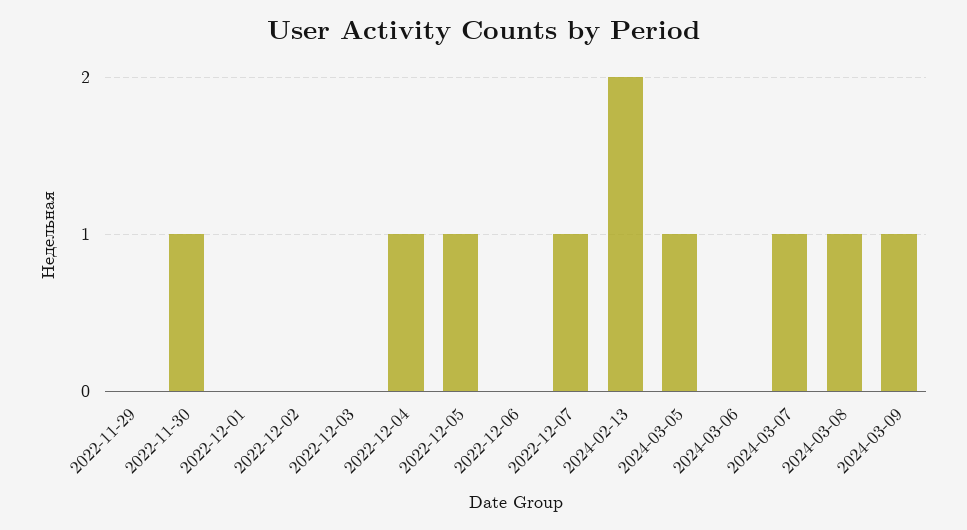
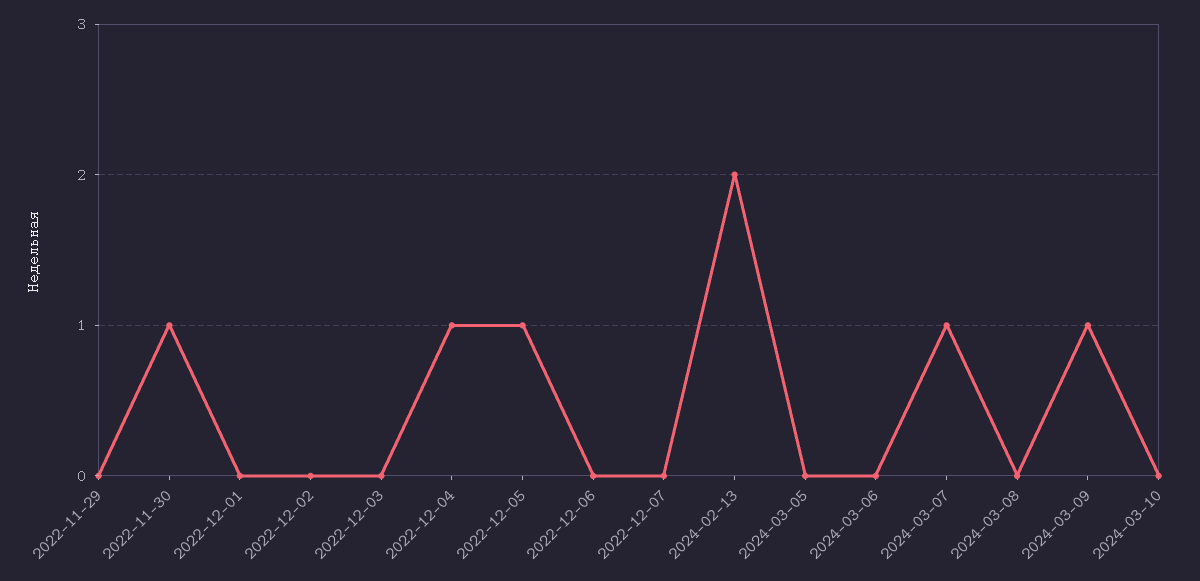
2022-12-07: 1 -> 0
2024-03-05: 1 -> 0
2024-03-08: 1 -> 0
2024-03-10: none -> 0

